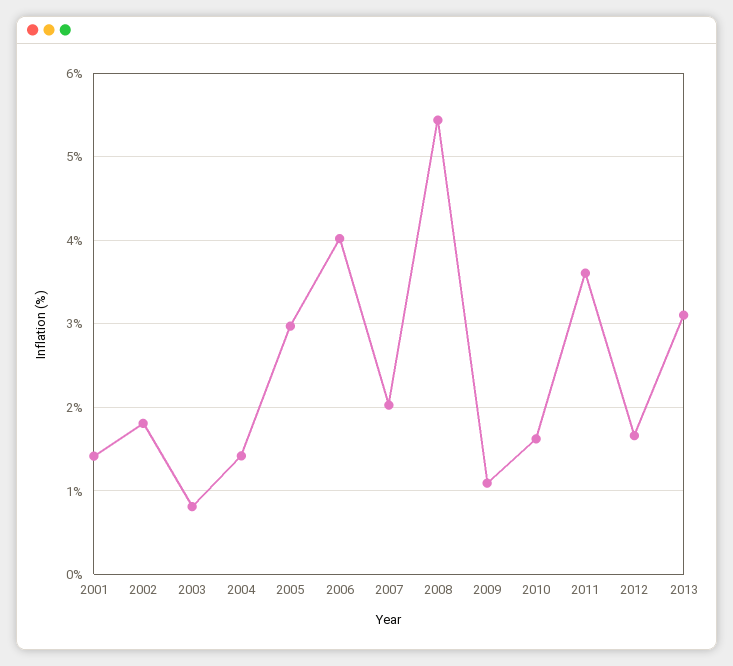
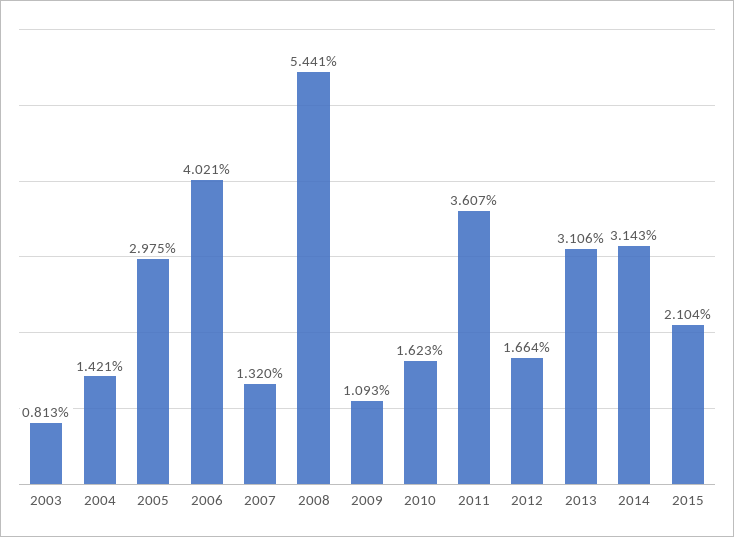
2001: 1.4 -> none
2002: 1.8 -> none
2007: 2 -> 1.32
2014: none -> 3.143
2015: none -> 2.104

